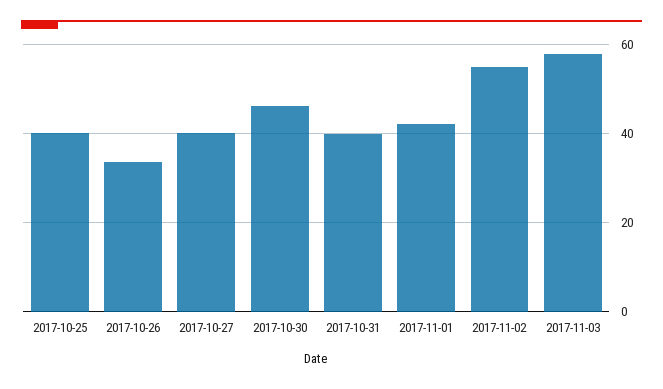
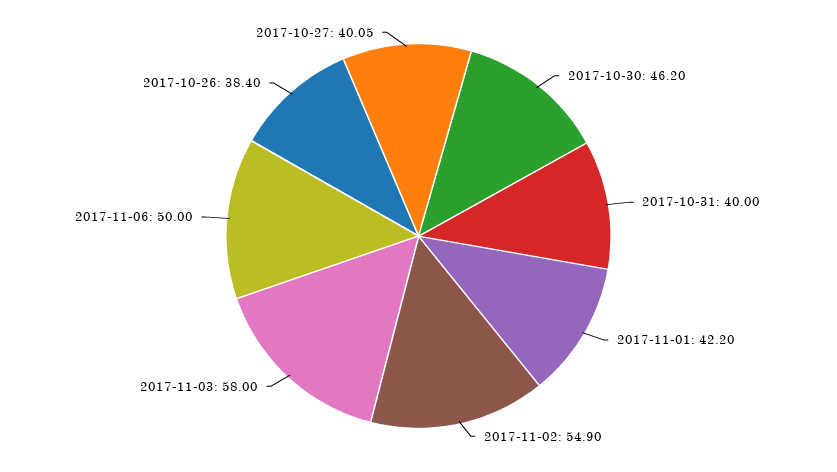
2017-10-25: 40 -> none
2017-10-26: 34 -> 38.4
2017-11-06: none -> 50

